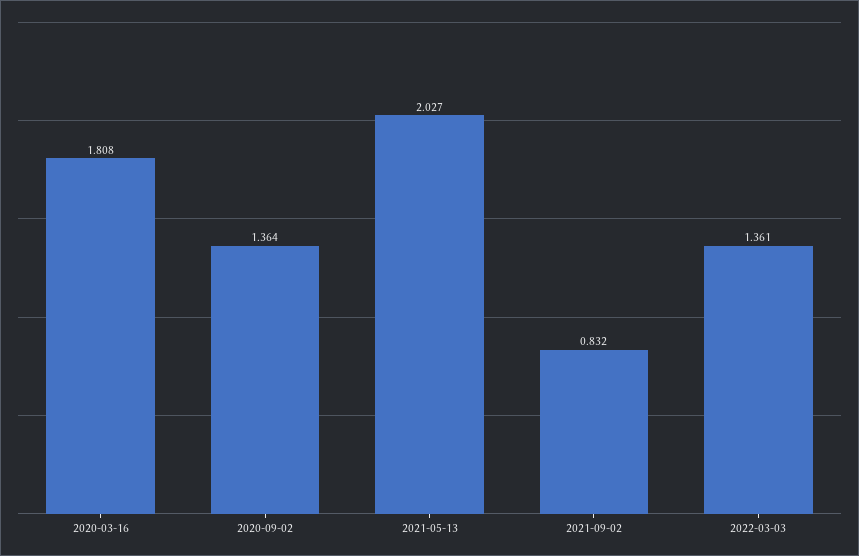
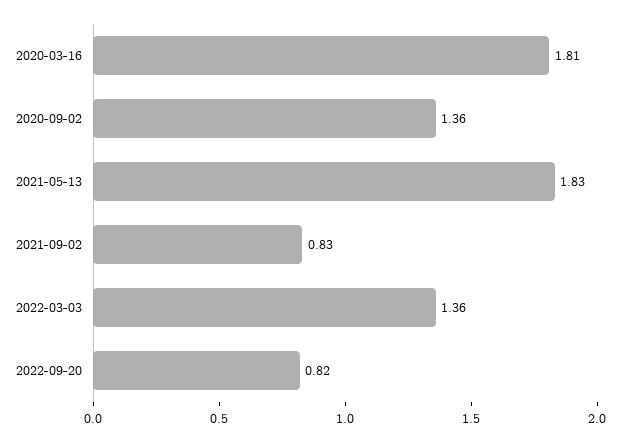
2021-05-13: 2.027 -> 1.83
2022-09-20: none -> 0.82

